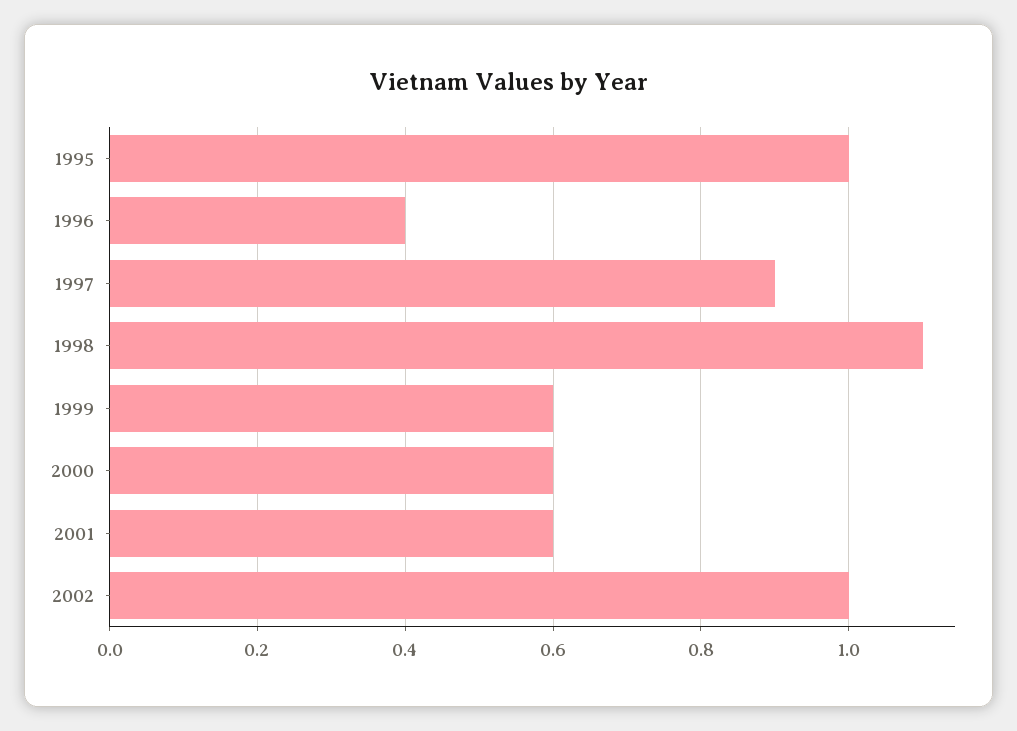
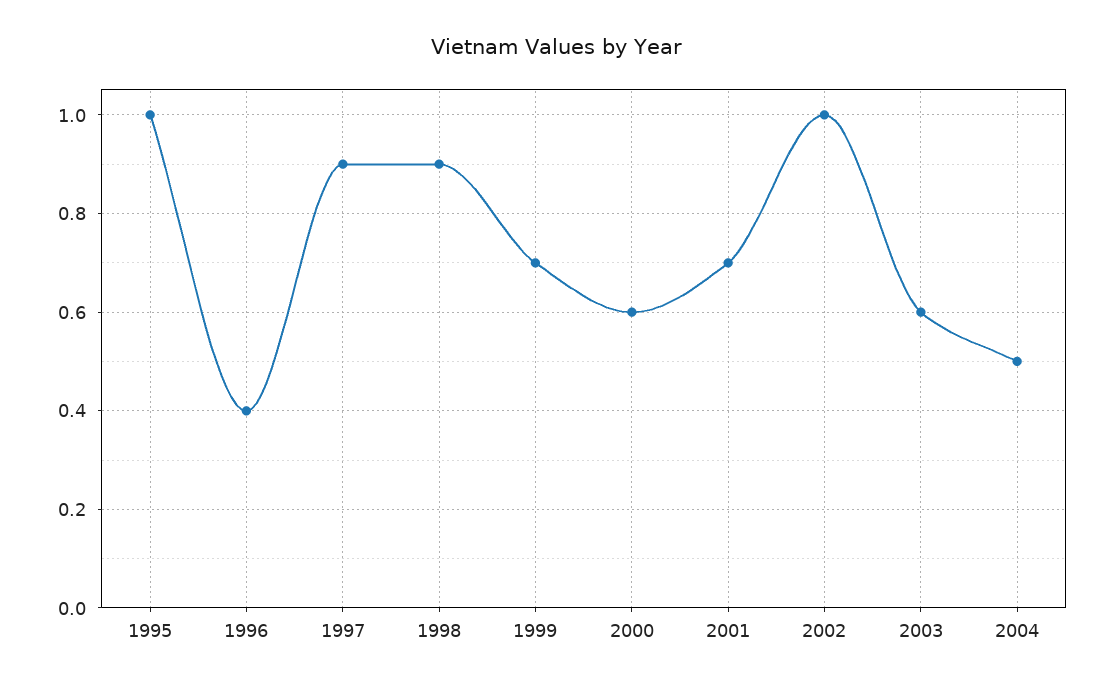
1998: 1.1 -> 0.9
1999: 0.6 -> 0.7
2001: 0.6 -> 0.7
2003: none -> 0.6
2004: none -> 0.5

